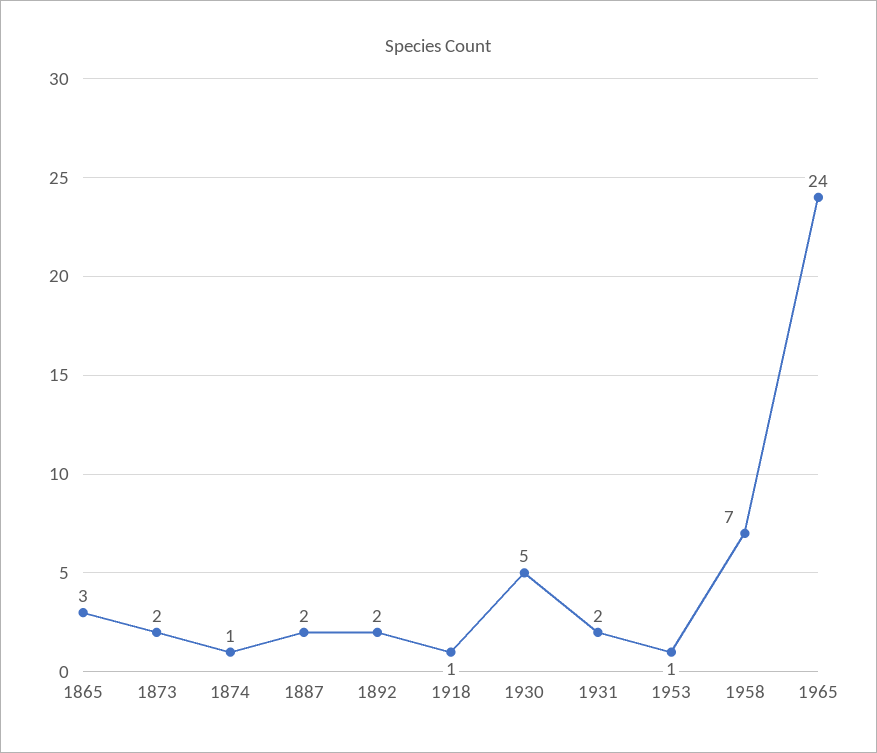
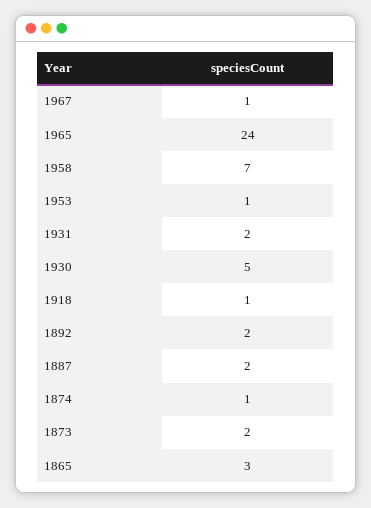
1967: none -> 1

